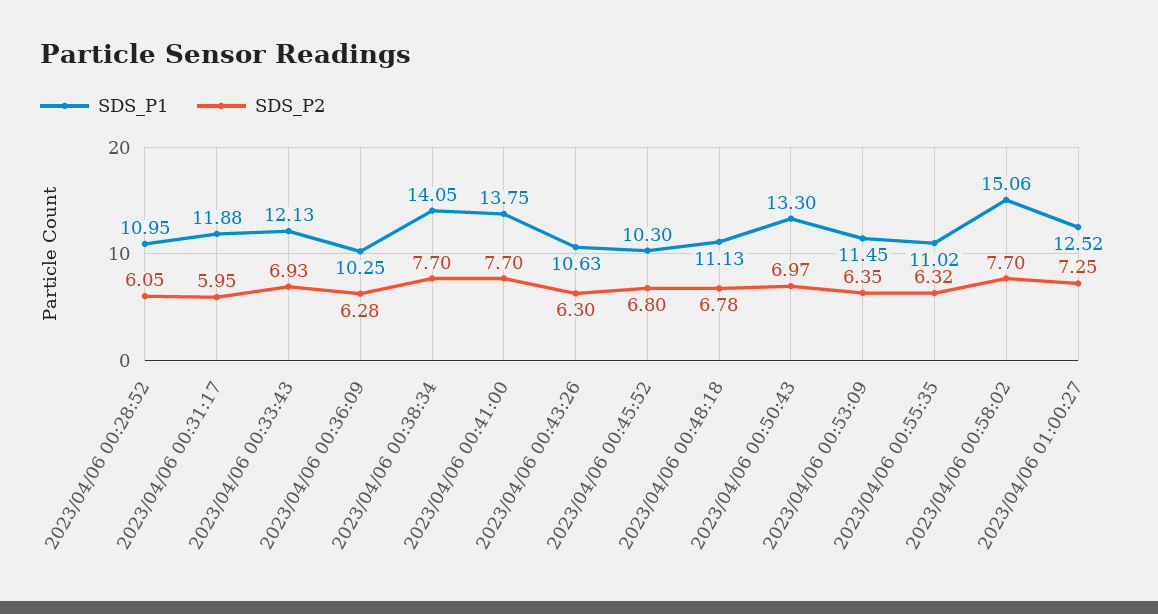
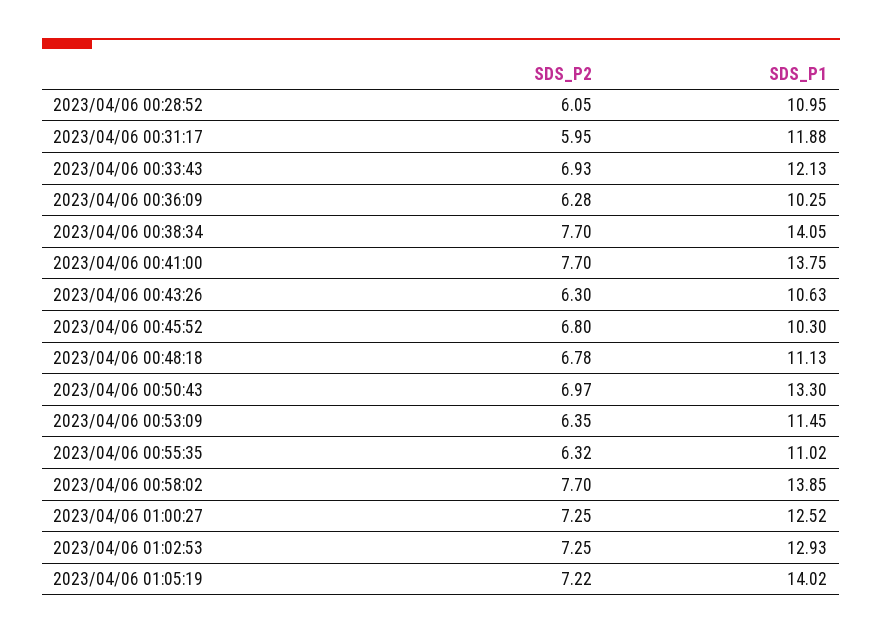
SDS_P1, 2023/04/06 00:58:02: 15.06 -> 13.85
SDS_P2, 2023/04/06 01:02:53: none -> 7.25
SDS_P1, 2023/04/06 01:02:53: none -> 12.93
SDS_P2, 2023/04/06 01:05:19: none -> 7.22
SDS_P1, 2023/04/06 01:05:19: none -> 14.02

